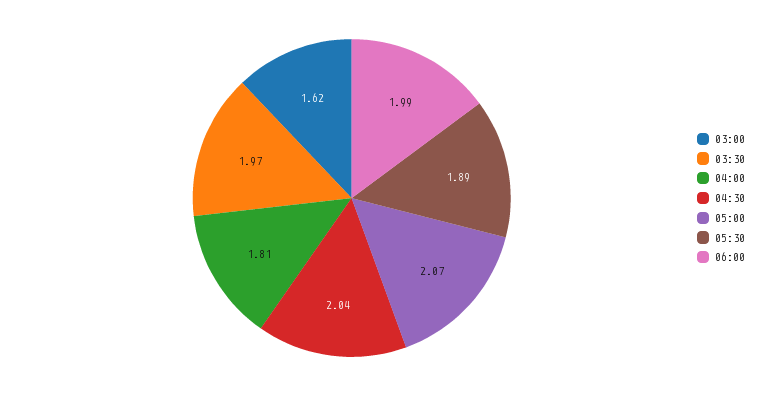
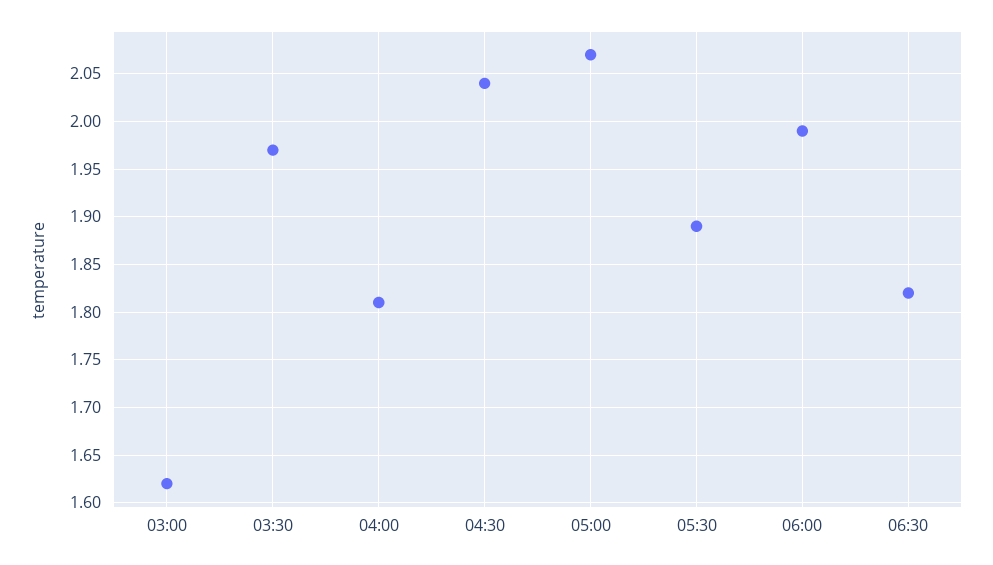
06:30: none -> 1.82

